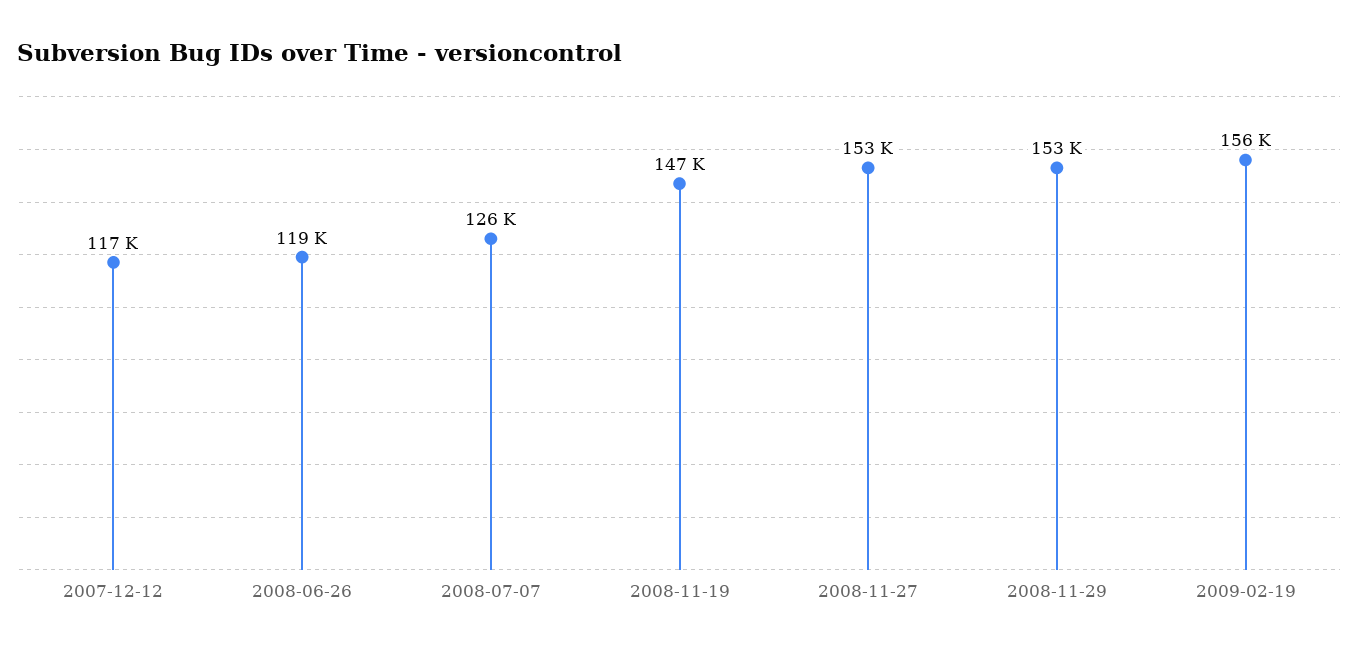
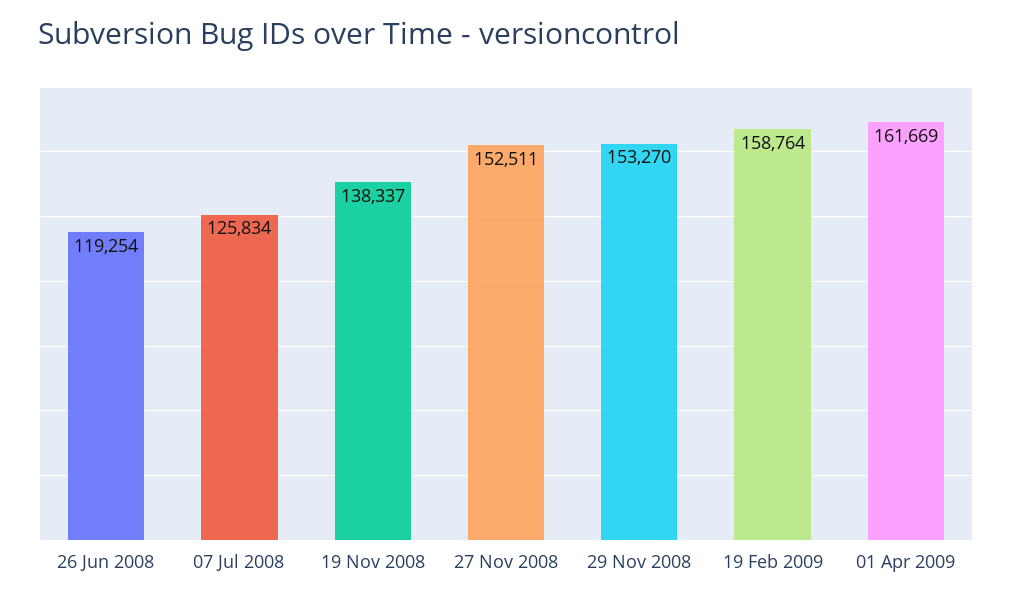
2007-12-12: 117000 -> none
2008-11-19: 147000 -> 138337
2009-02-19: 156000 -> 158764
01 Apr 2009: none -> 161669

